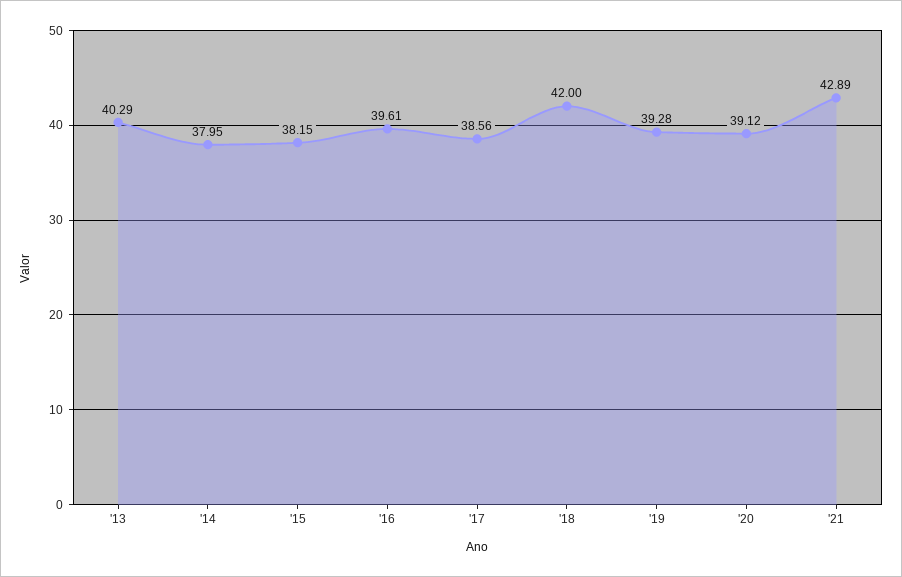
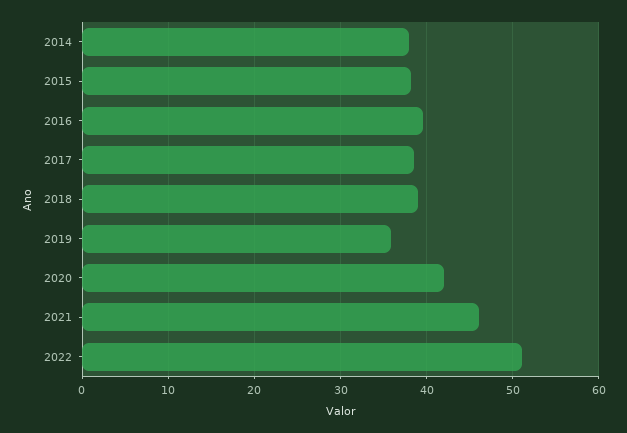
'13: 40.29 -> none
'18: 42 -> 39
'19: 39.28 -> 36
'20: 39.12 -> 42
'21: 42.89 -> 46
2022: none -> 51

